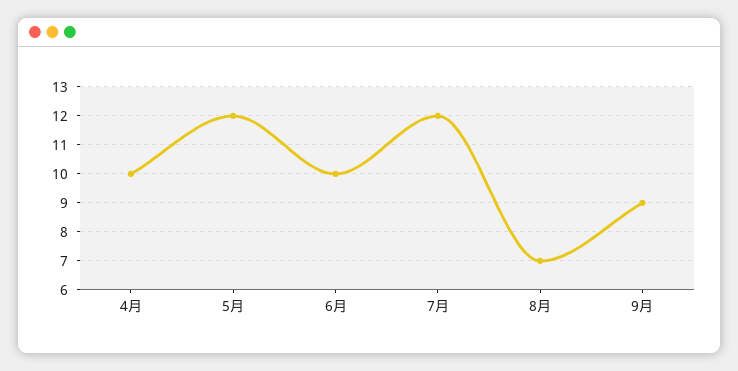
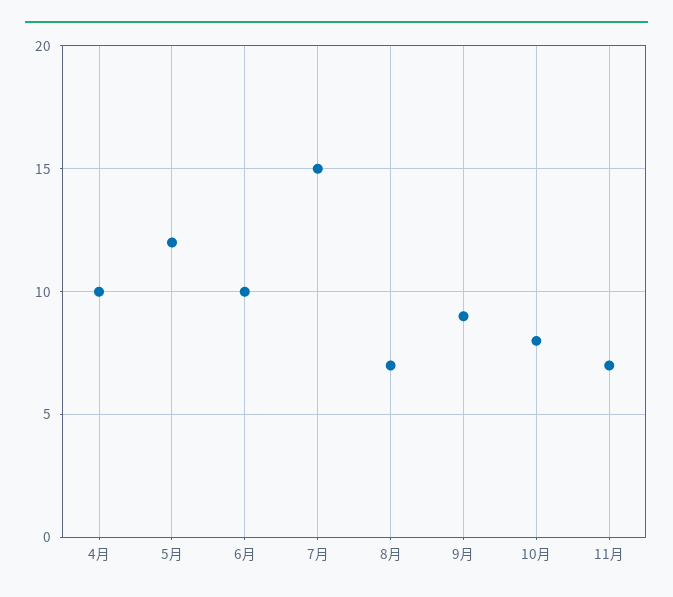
7月: 12 -> 15
10月: none -> 8
11月: none -> 7

